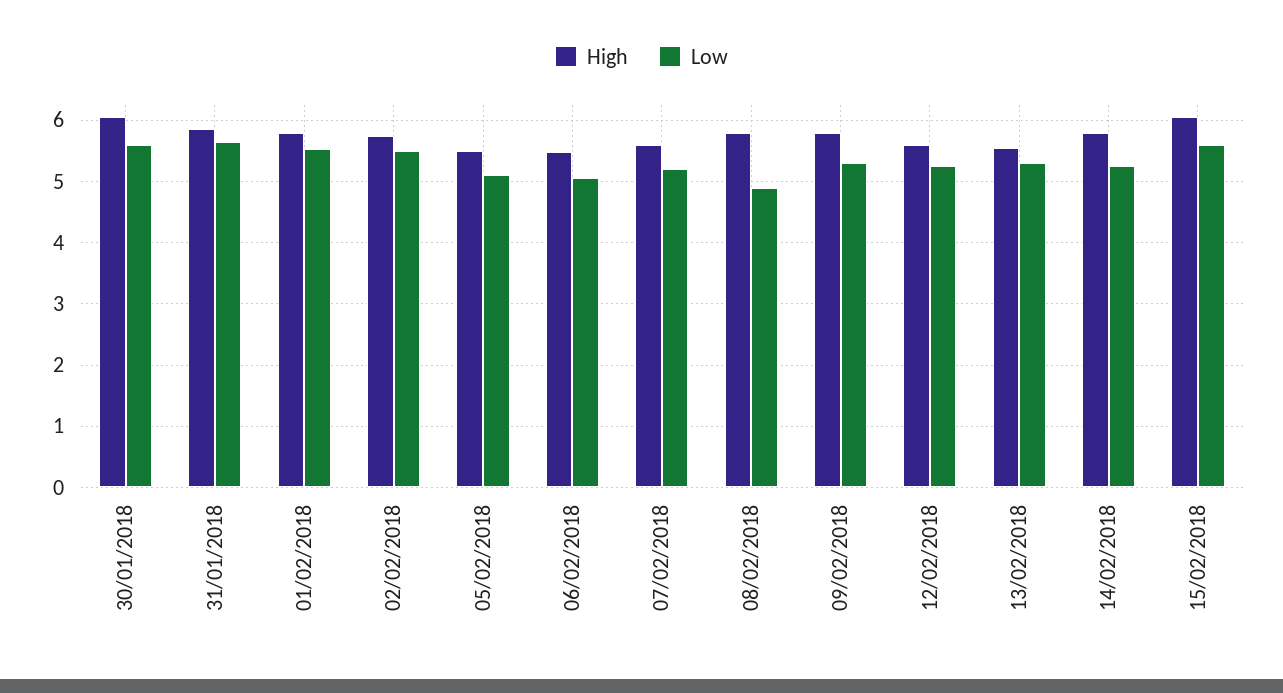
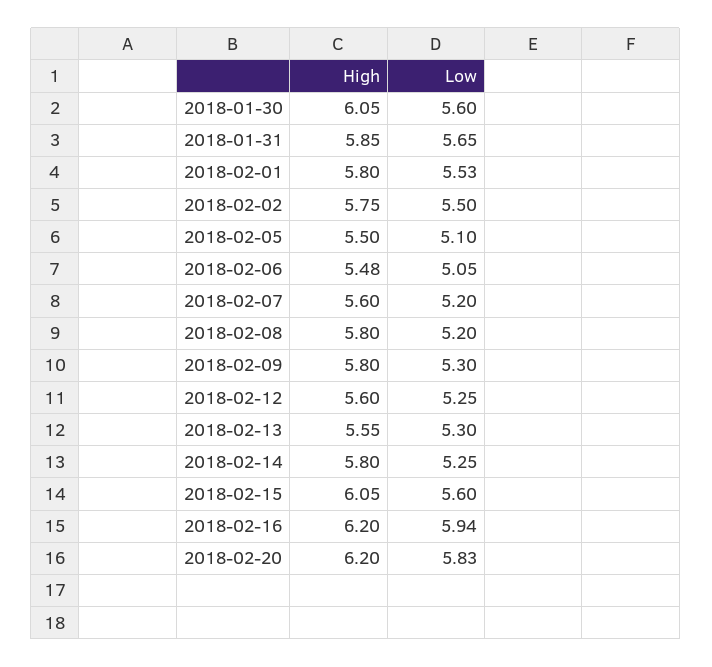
Low, 08/02/2018: 4.9 -> 5.2
High, 2018-02-16: none -> 6.2
Low, 2018-02-16: none -> 5.94
High, 2018-02-20: none -> 6.2
Low, 2018-02-20: none -> 5.83

